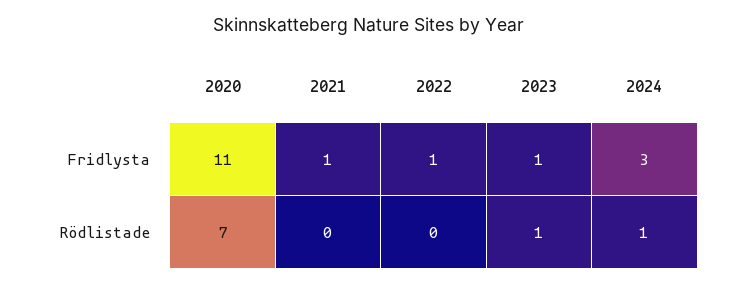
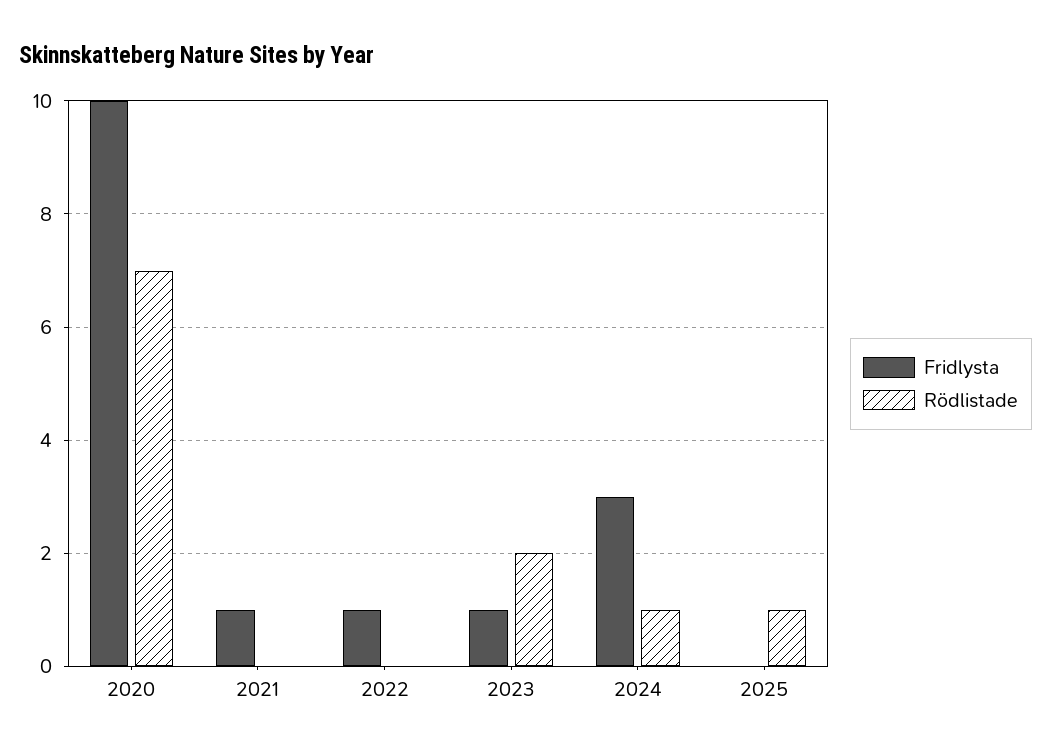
Fridlysta, 2020: 11 -> 10
Rödlistade, 2023: 1 -> 2
Fridlysta, 2025: none -> 0
Rödlistade, 2025: none -> 1

